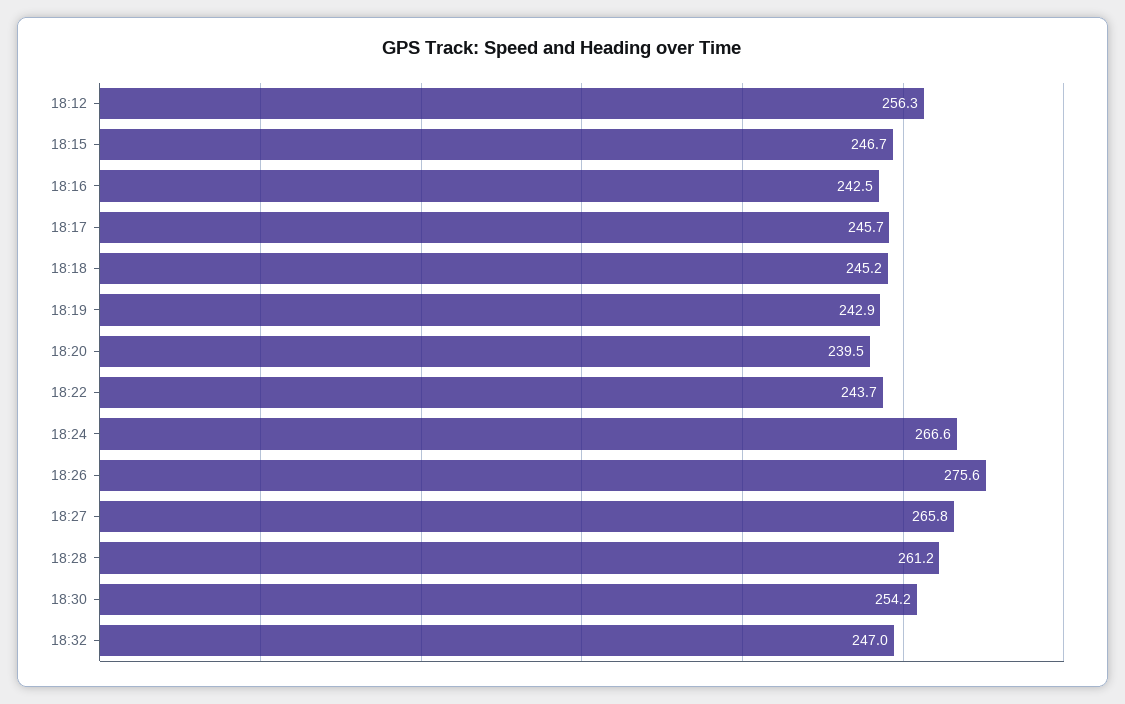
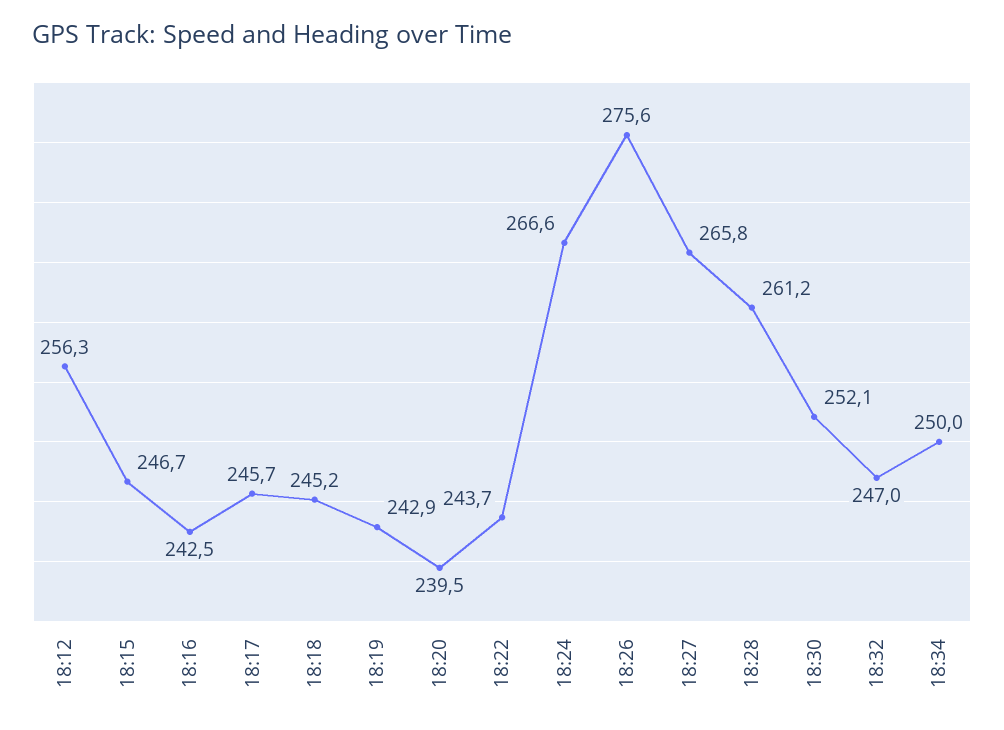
18:30: 254.2 -> 252.1
18:34: none -> 250

